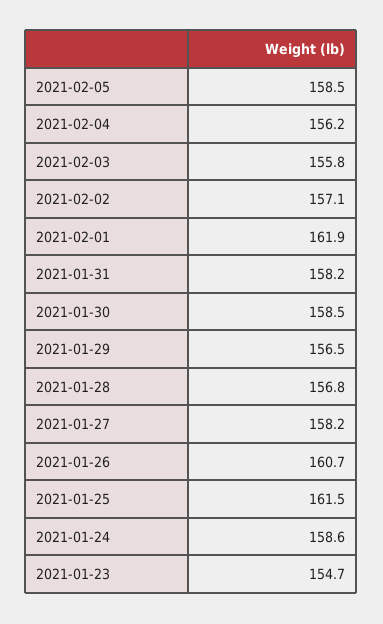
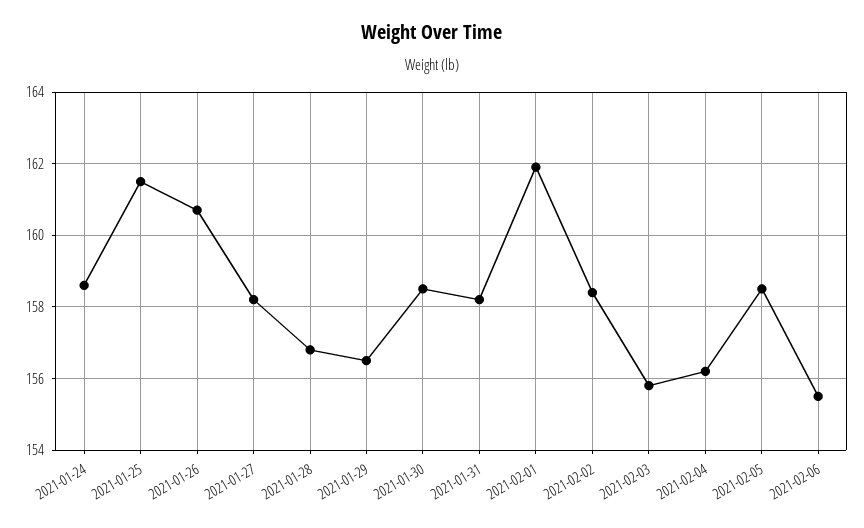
2021-02-02: 157.1 -> 158.5
2021-01-23: 154.7 -> none
2021-02-06: none -> 155.5

